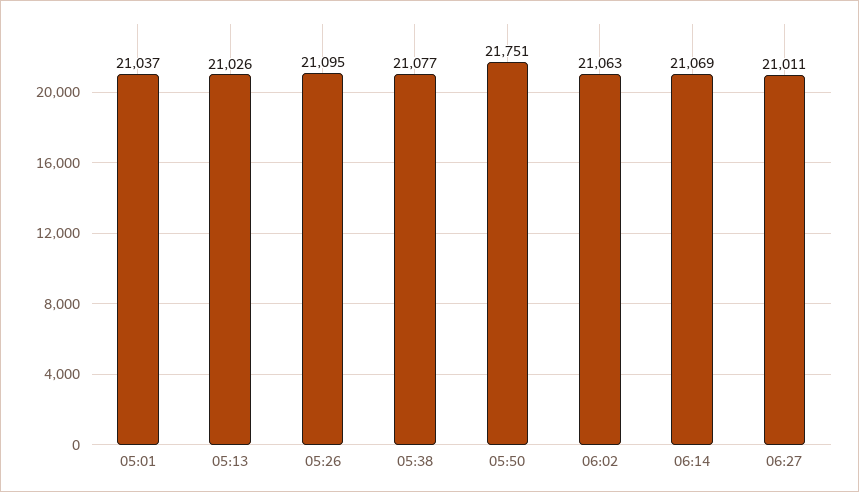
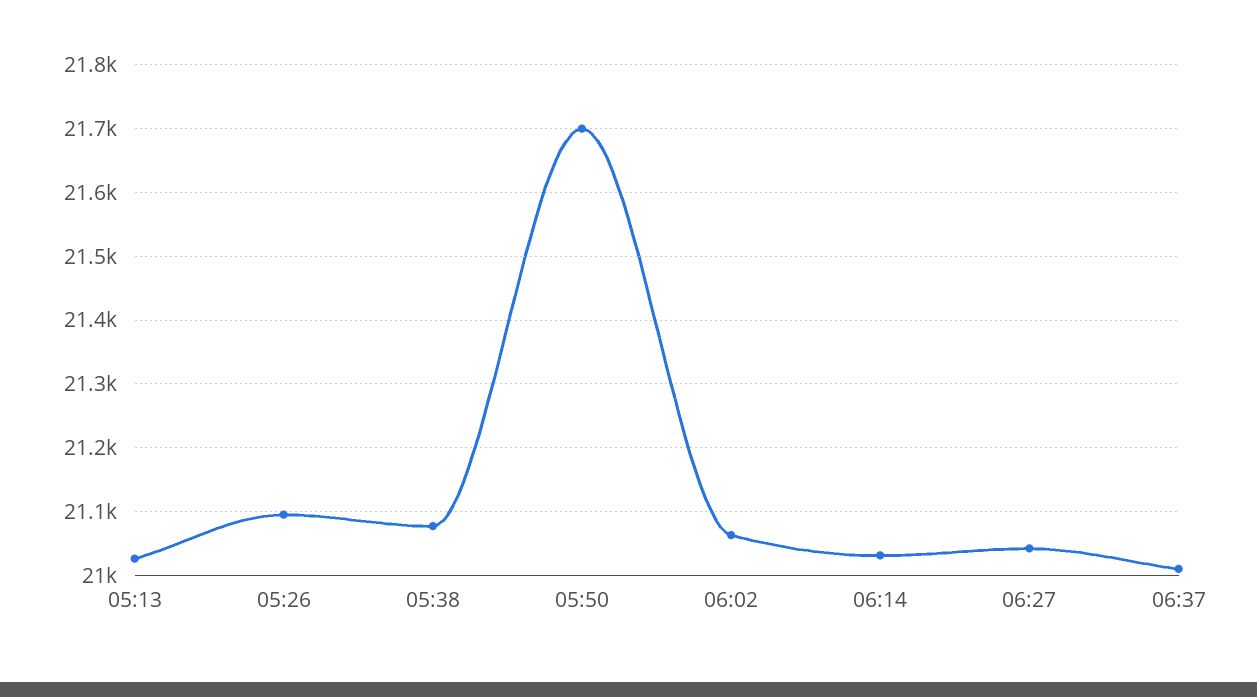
05:01: 21037 -> none
05:50: 21751 -> 21700
06:14: 21069 -> 21030
06:27: 21011 -> 21040
06:37: none -> 21010

